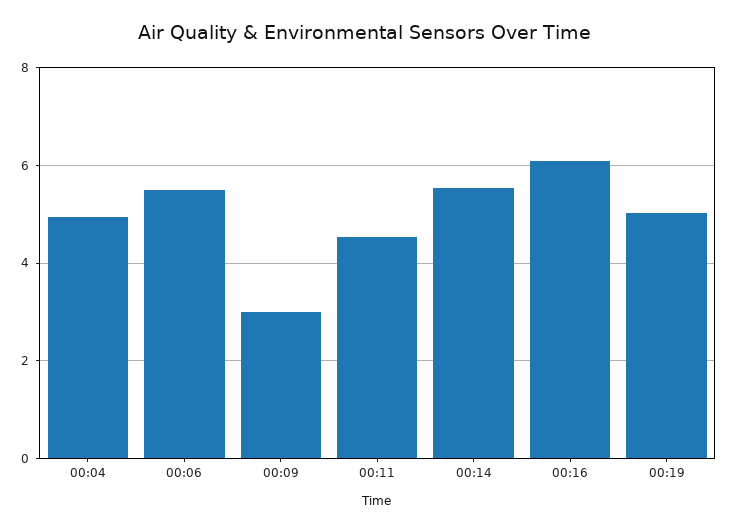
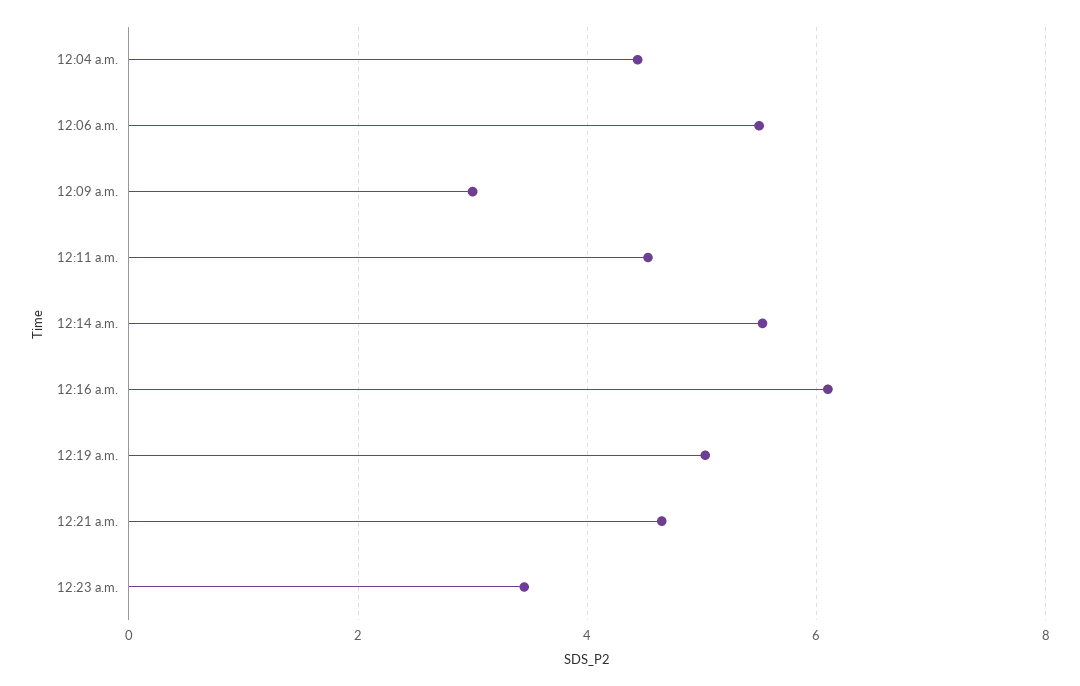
00:04: 5 -> 4.4
12:21 a.m.: none -> 4.6
12:23 a.m.: none -> 3.4

